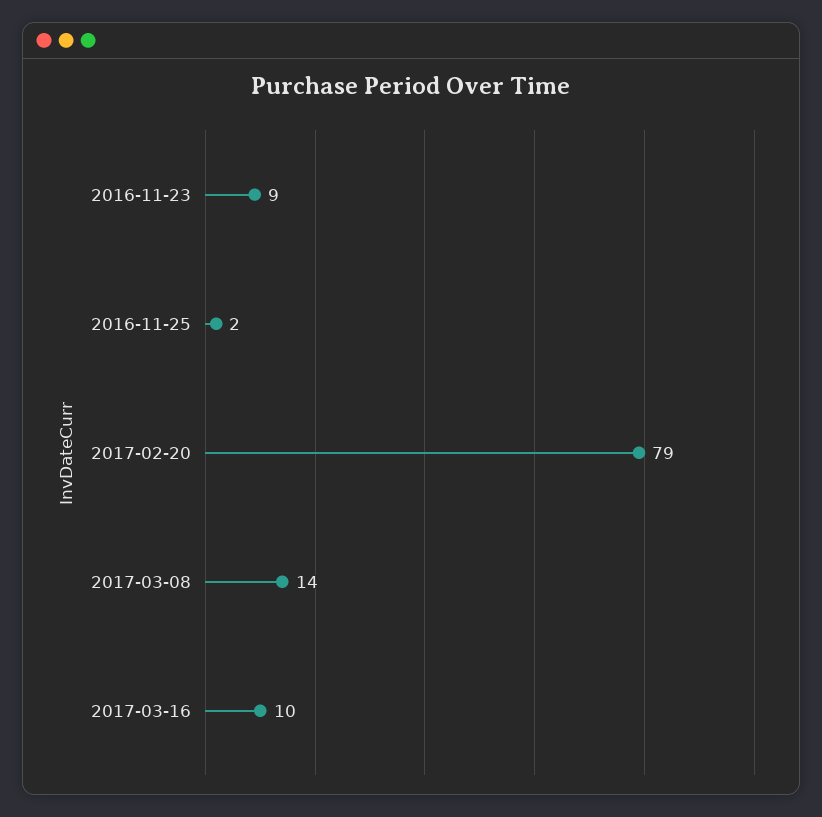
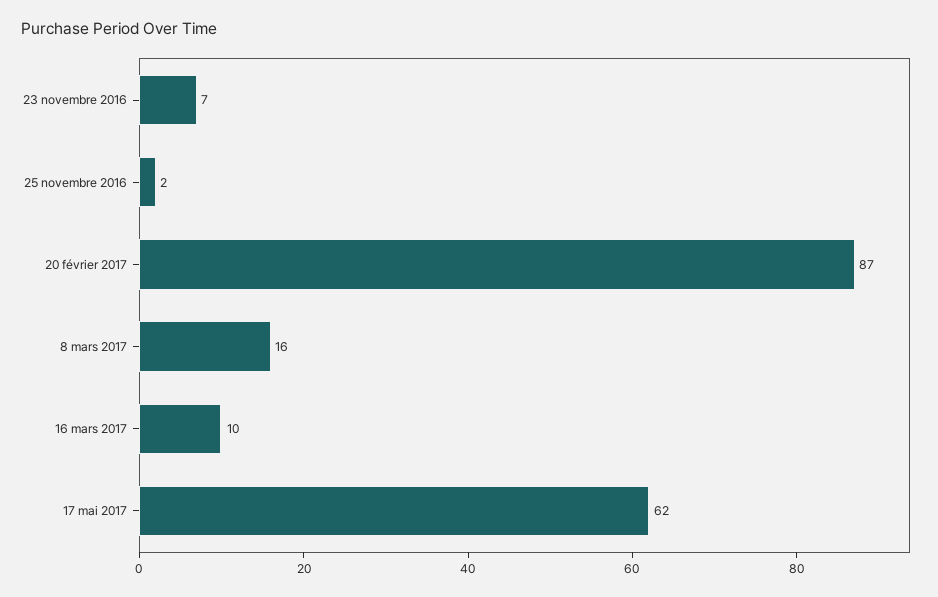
2016-11-23: 9 -> 7
2017-02-20: 79 -> 87
2017-03-08: 14 -> 16
17 mai 2017: none -> 62

